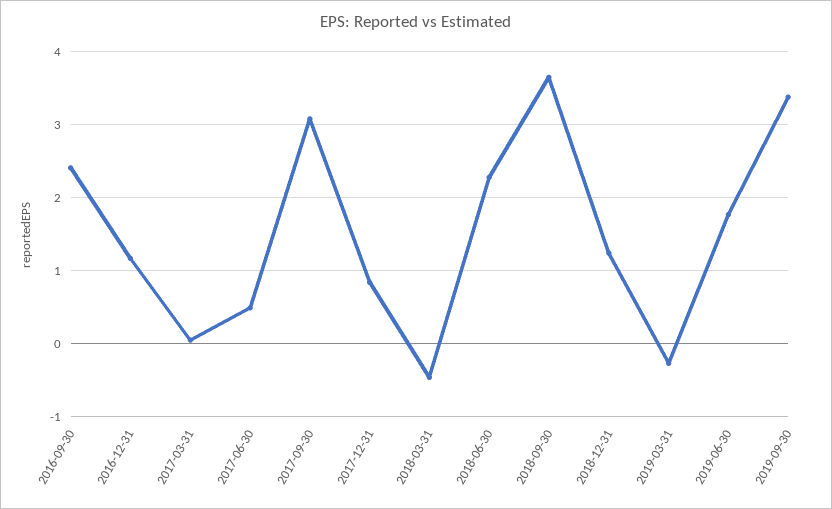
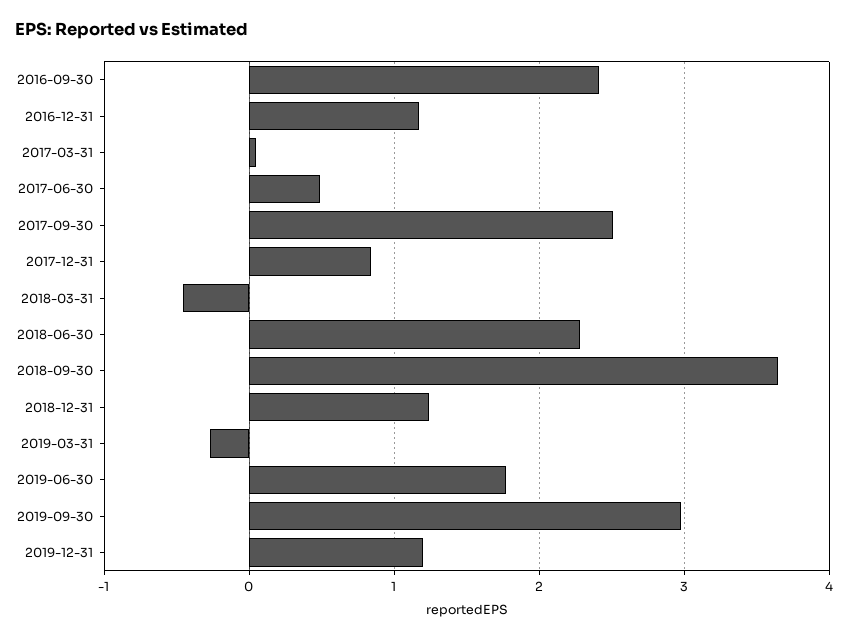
2017-09-30: 3.1 -> 2.5
2019-09-30: 3.4 -> 3
2019-12-31: none -> 1.2

